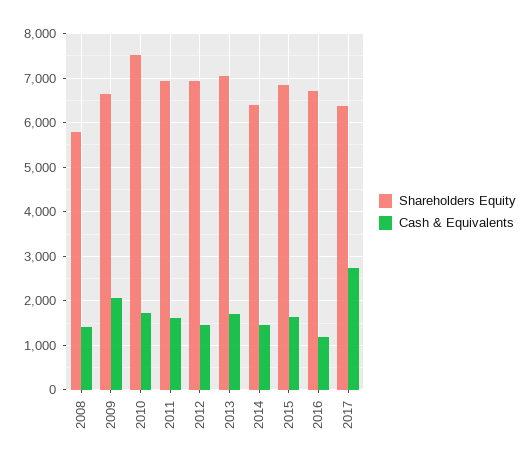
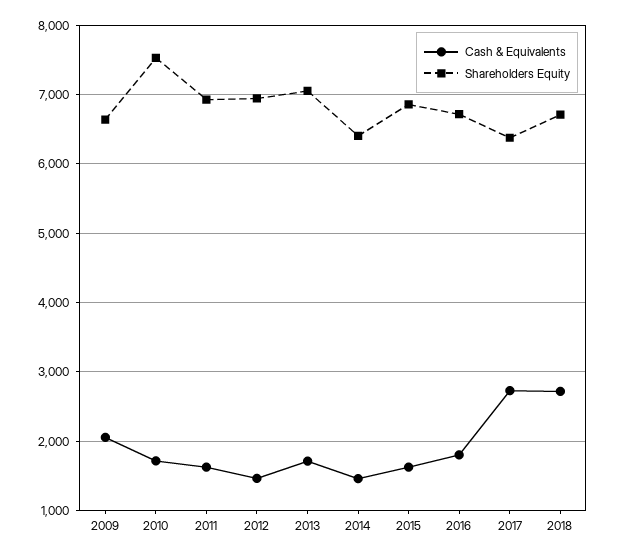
Shareholders Equity, 2008: 5800 -> none
Cash & Equivalents, 2008: 1400 -> none
Cash & Equivalents, 2016: 1200 -> 1800
Cash & Equivalents, 2018: none -> 2700
Shareholders Equity, 2018: none -> 6700

